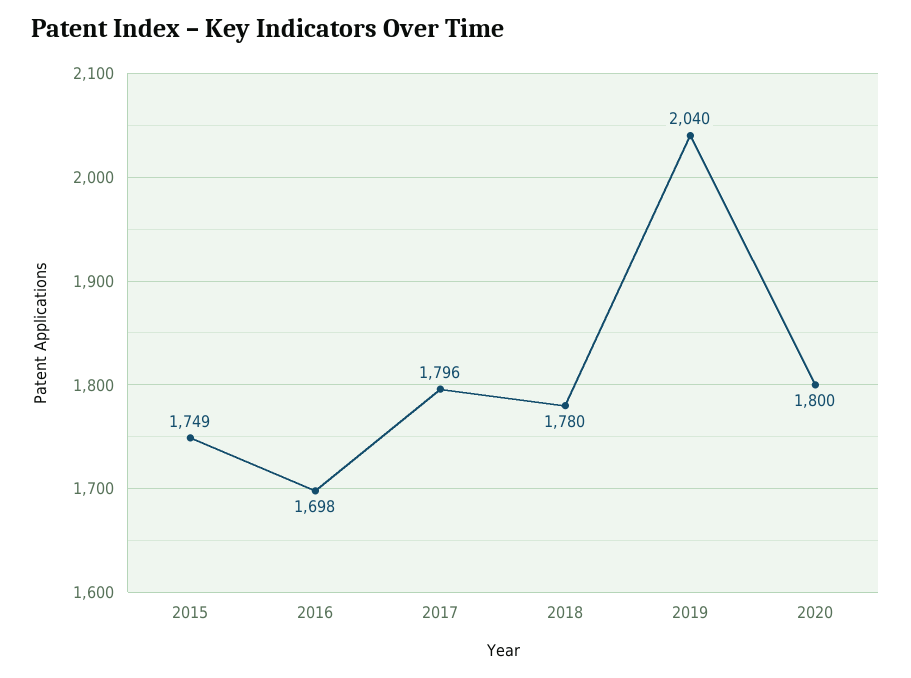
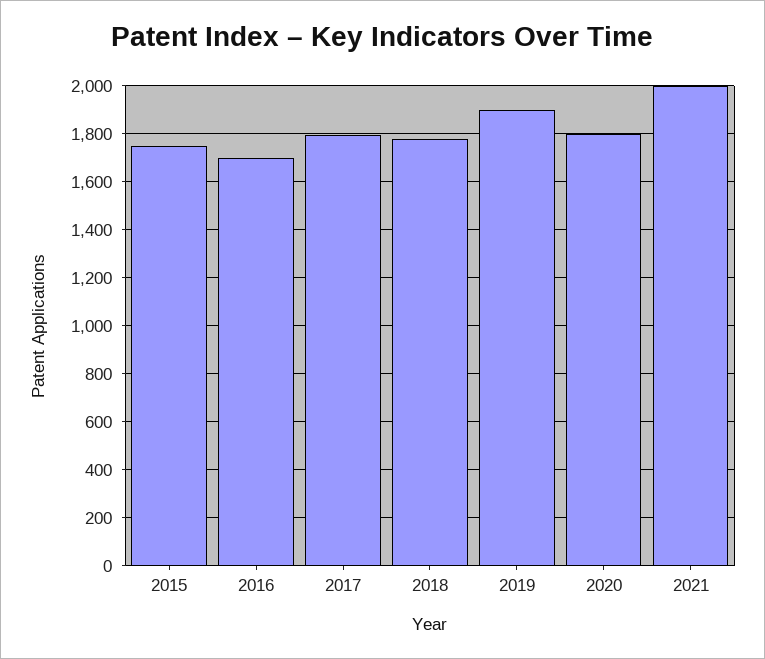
2019: 2040 -> 1900
2021: none -> 2000

